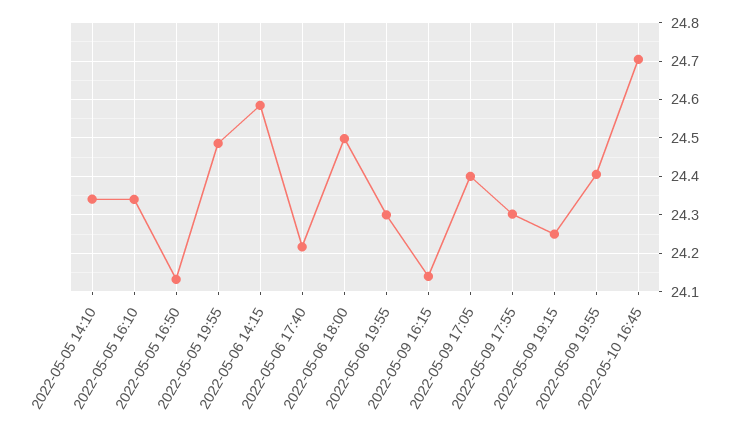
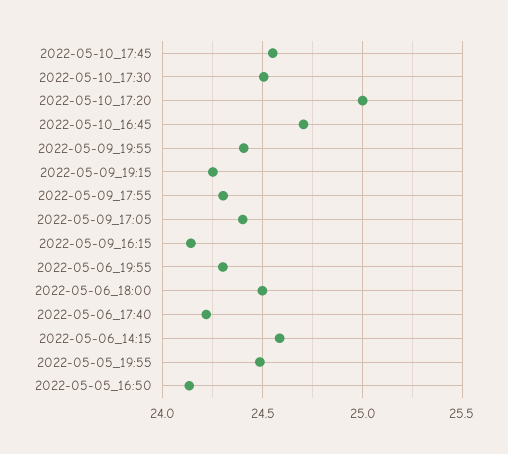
2022-05-05 14:10: 24.34 -> none
2022-05-05 16:10: 24.34 -> none
2022-05-10_17:45: none -> 24.55
2022-05-10_17:30: none -> 24.5
2022-05-10_17:20: none -> 25

